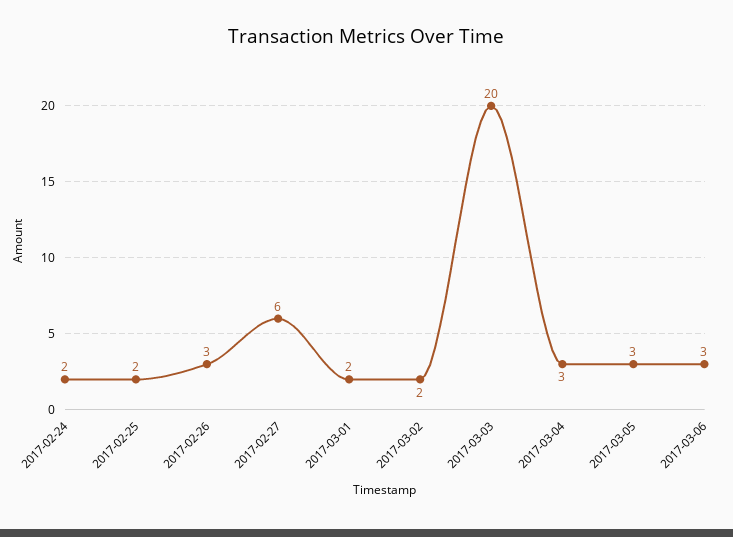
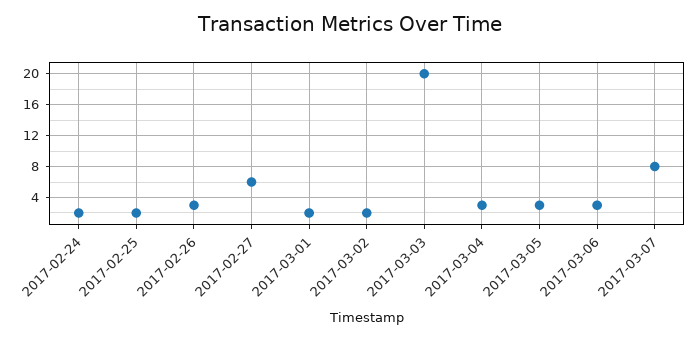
2017-03-07: none -> 8

